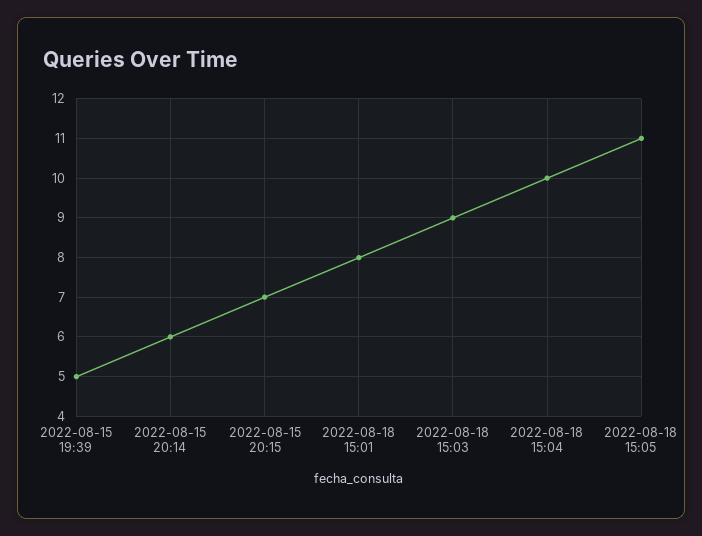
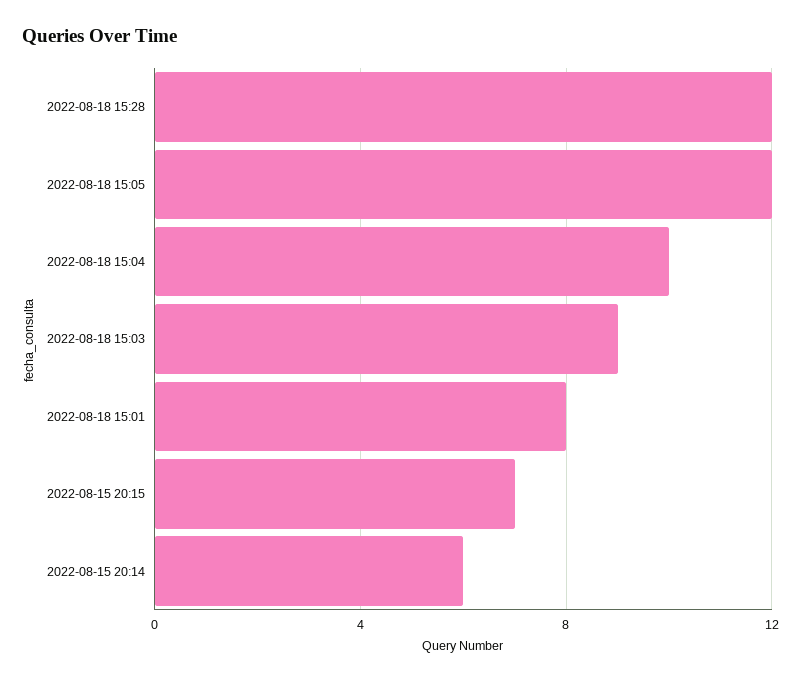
2022-08-15 19:39: 5 -> none
2022-08-18 15:05: 11 -> 12
2022-08-18 15:28: none -> 12

